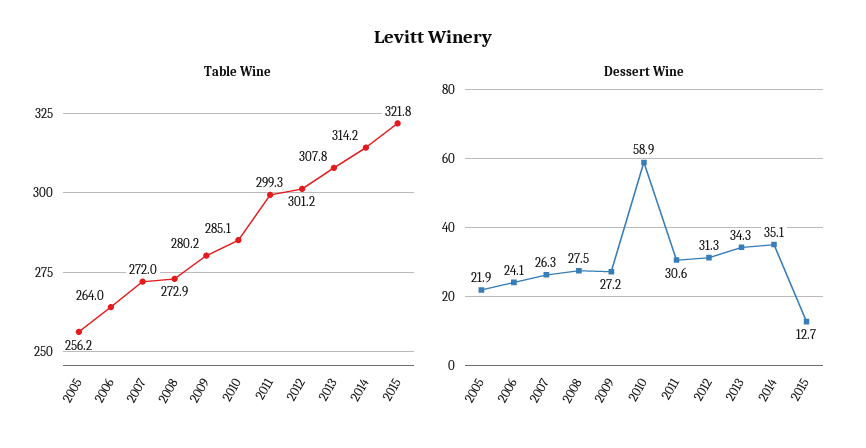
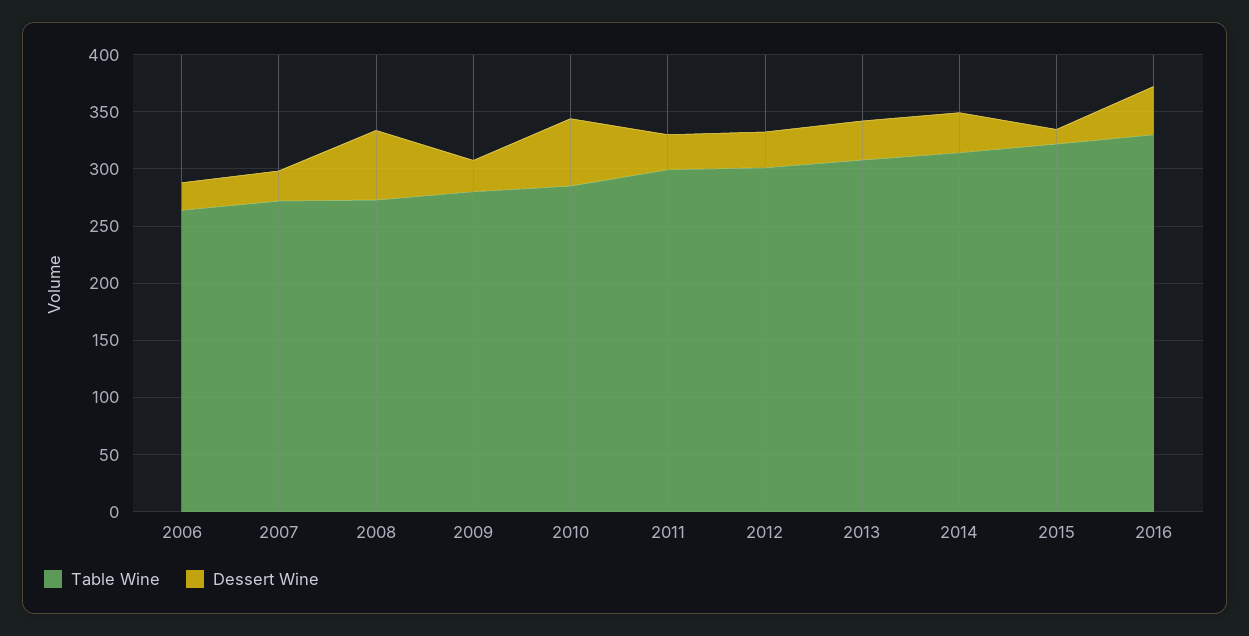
Table Wine, 2005: 256.2 -> none
Dessert Wine, 2005: 21.9 -> none
Dessert Wine, 2008: 27.5 -> 60
Table Wine, 2016: none -> 330
Dessert Wine, 2016: none -> 40

